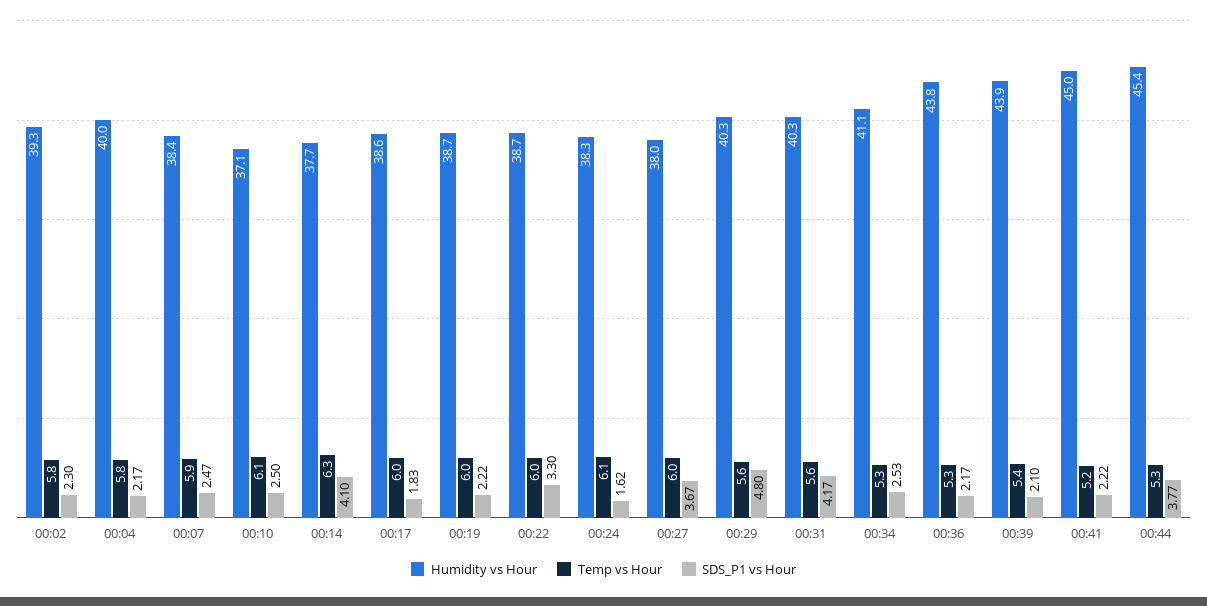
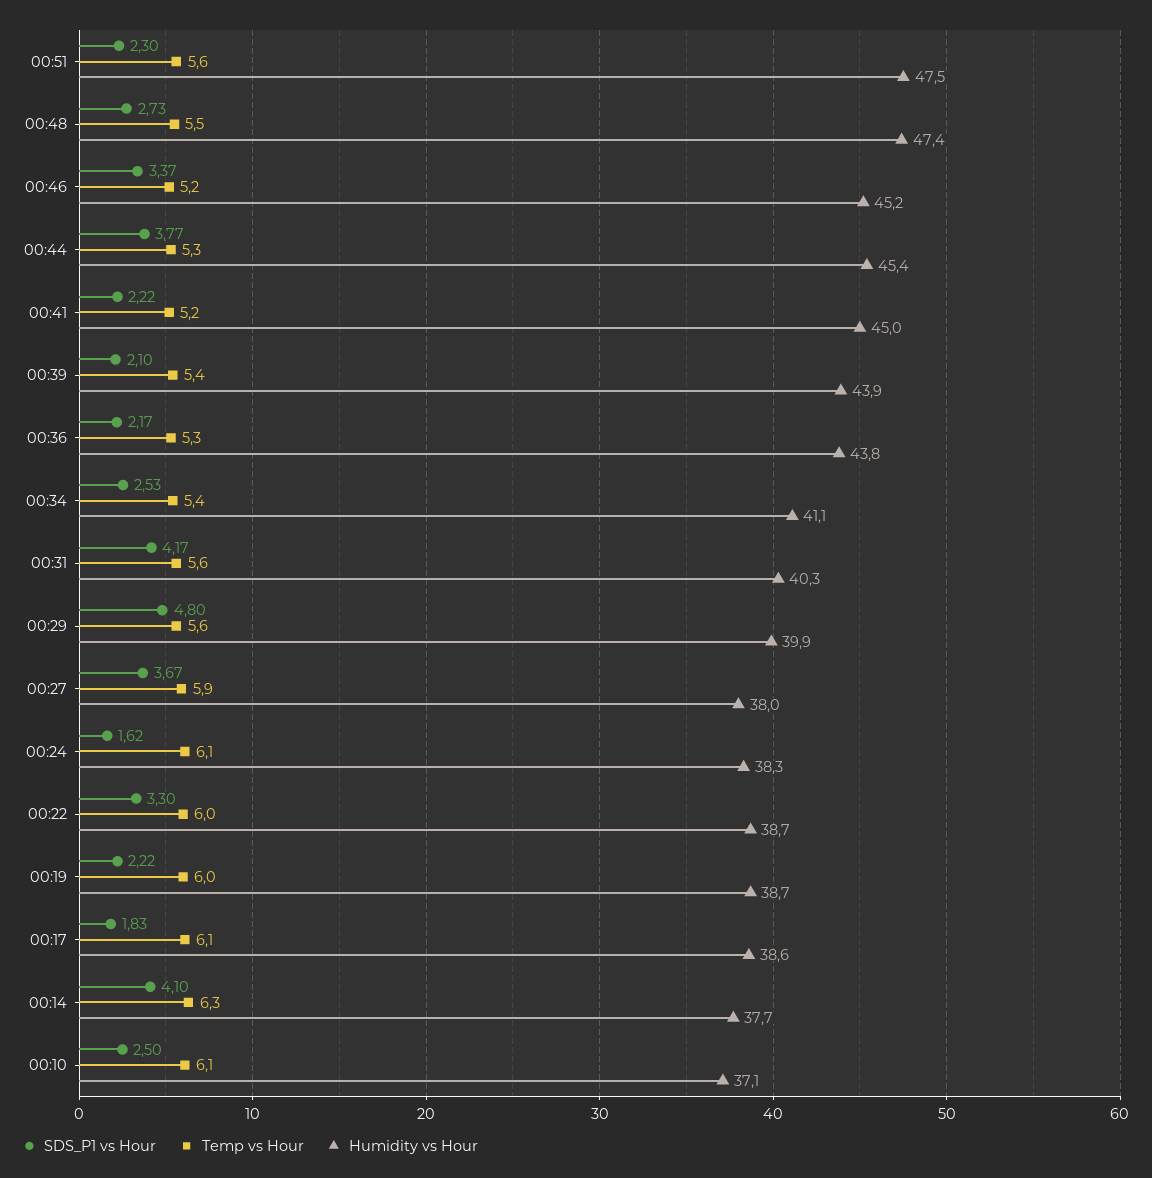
Humidity vs Hour, 00:02: 39.3 -> none
Temp vs Hour, 00:02: 5.8 -> none
SDS_P1 vs Hour, 00:02: 2.3 -> none
Humidity vs Hour, 00:04: 40 -> none
Temp vs Hour, 00:04: 5.8 -> none
SDS_P1 vs Hour, 00:04: 2.17 -> none
Humidity vs Hour, 00:07: 38.4 -> none
Temp vs Hour, 00:07: 5.9 -> none
SDS_P1 vs Hour, 00:07: 2.47 -> none
Temp vs Hour, 00:17: 6 -> 6.1
Temp vs Hour, 00:27: 6 -> 5.9
Humidity vs Hour, 00:29: 40.3 -> 39.9
Temp vs Hour, 00:34: 5.3 -> 5.4
SDS_P1 vs Hour, 00:51: none -> 2.3
Temp vs Hour, 00:51: none -> 5.6
Humidity vs Hour, 00:51: none -> 47.5
SDS_P1 vs Hour, 00:48: none -> 2.73
Temp vs Hour, 00:48: none -> 5.5
Humidity vs Hour, 00:48: none -> 47.4
SDS_P1 vs Hour, 00:46: none -> 3.37
Temp vs Hour, 00:46: none -> 5.2
Humidity vs Hour, 00:46: none -> 45.2

